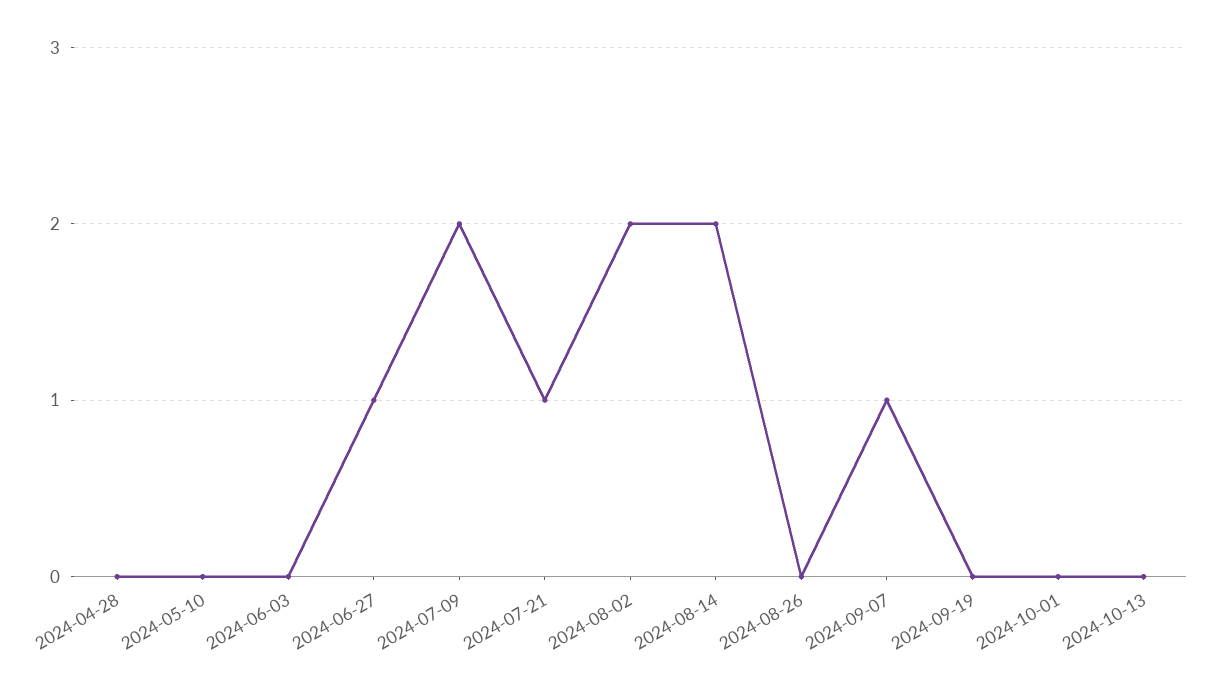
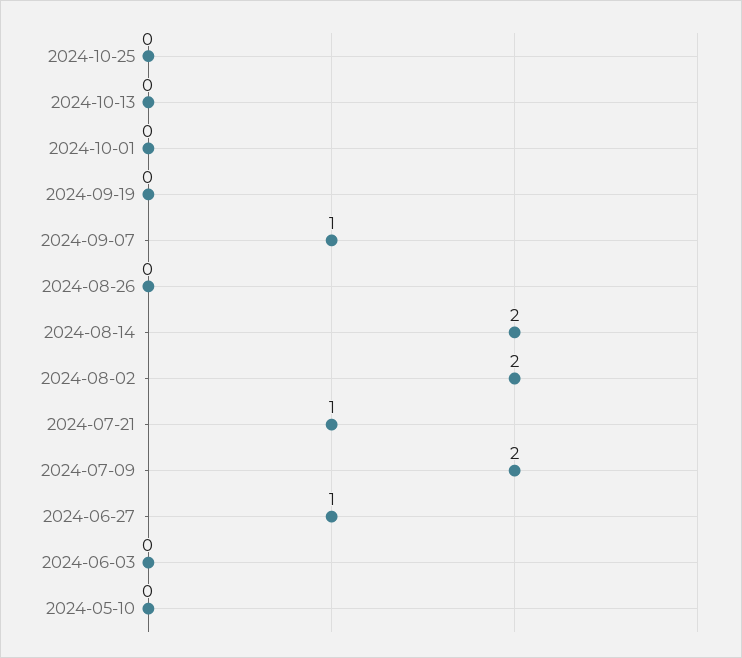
2024-04-28: 0 -> none
2024-10-25: none -> 0

